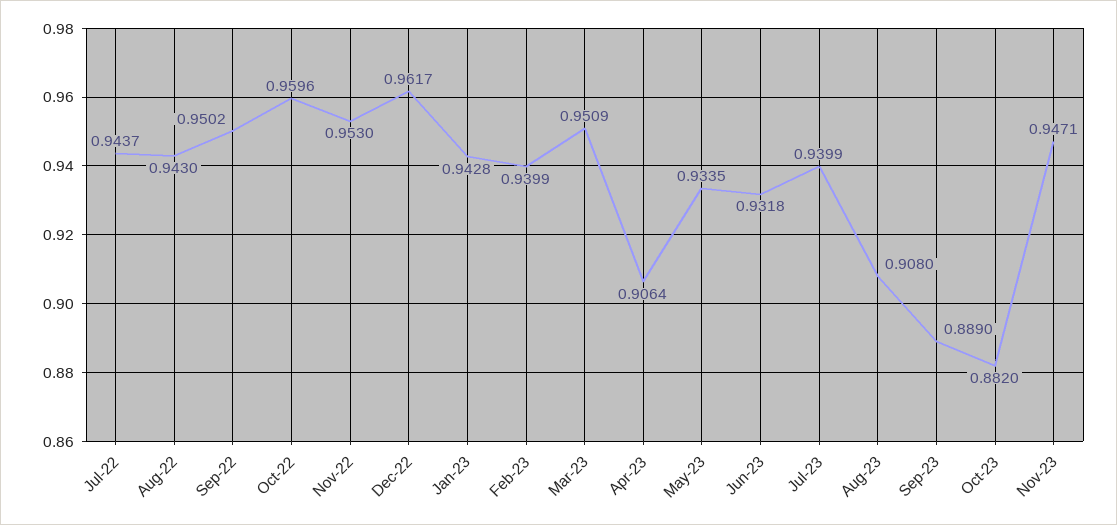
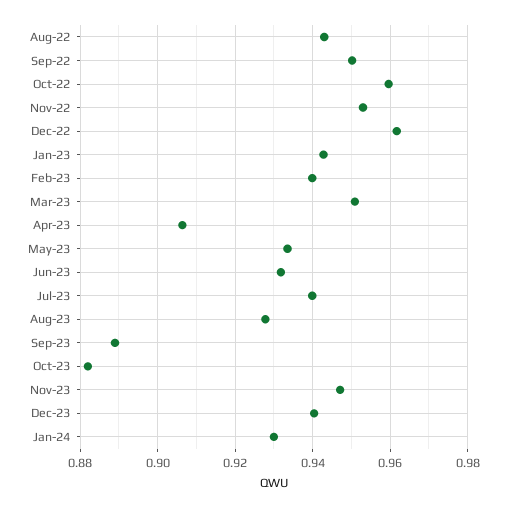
Jul-22: 0.9437 -> none
Aug-23: 0.908 -> 0.928
Dec-23: none -> 0.94
Jan-24: none -> 0.93

